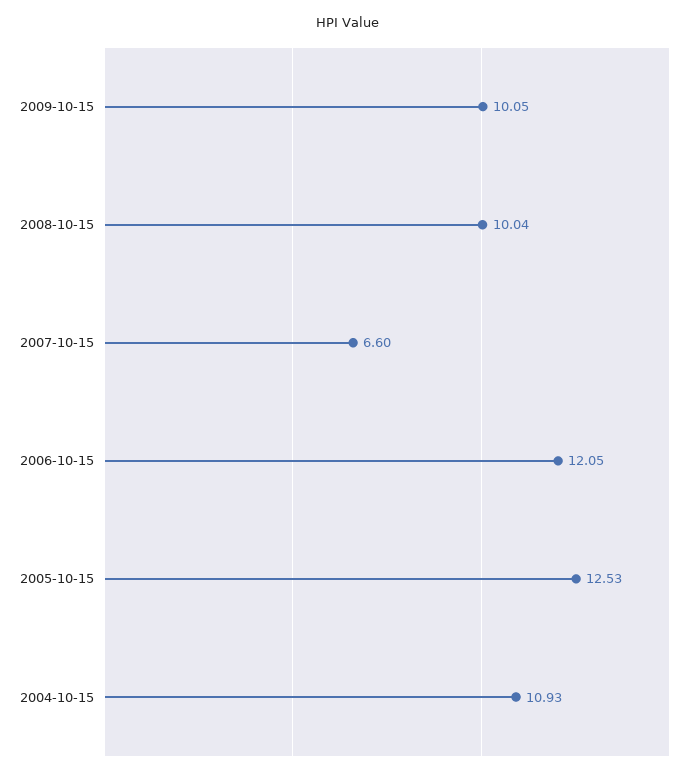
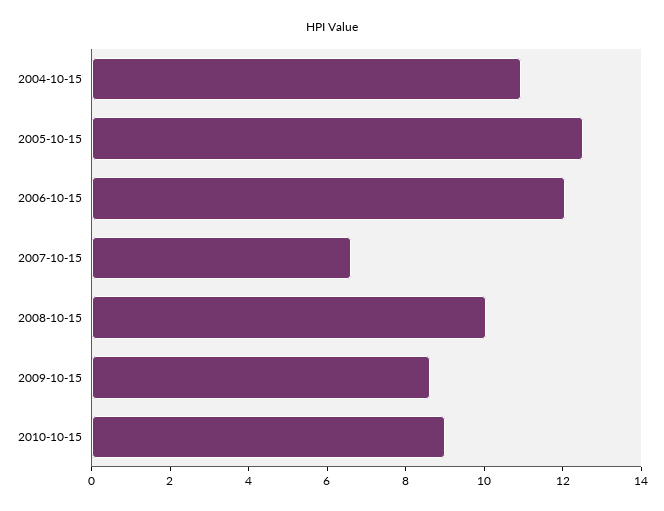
2009-10-15: 10.05 -> 8.5
2010-10-15: none -> 9

